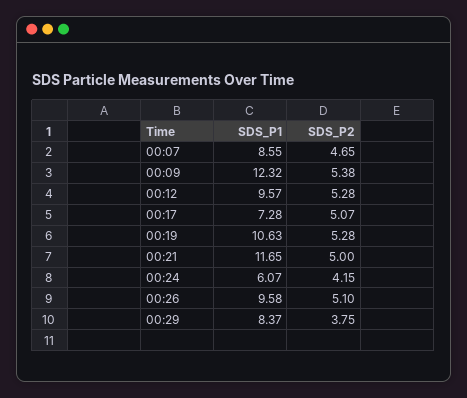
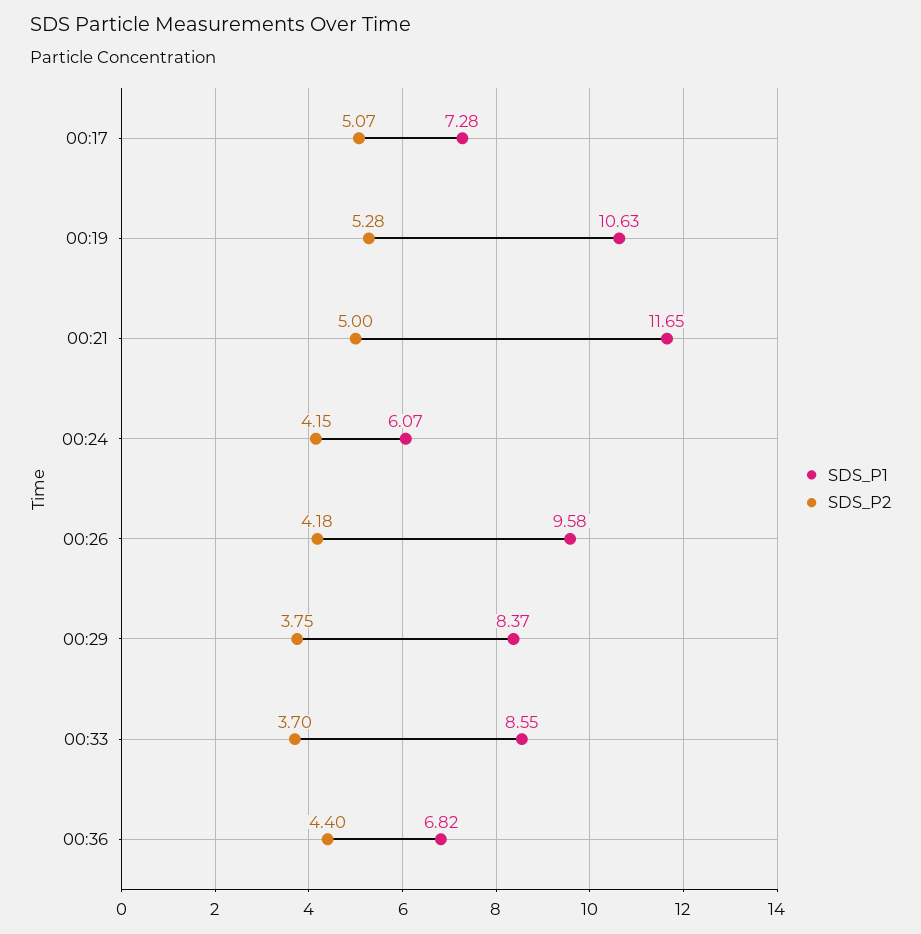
SDS_P1, 00:07: 8.55 -> none
SDS_P2, 00:07: 4.65 -> none
SDS_P1, 00:09: 12.32 -> none
SDS_P2, 00:09: 5.38 -> none
SDS_P1, 00:12: 9.57 -> none
SDS_P2, 00:12: 5.28 -> none
SDS_P2, 00:26: 5.1 -> 4.18
SDS_P1, 00:33: none -> 8.55
SDS_P2, 00:33: none -> 3.7
SDS_P1, 00:36: none -> 6.82
SDS_P2, 00:36: none -> 4.4

